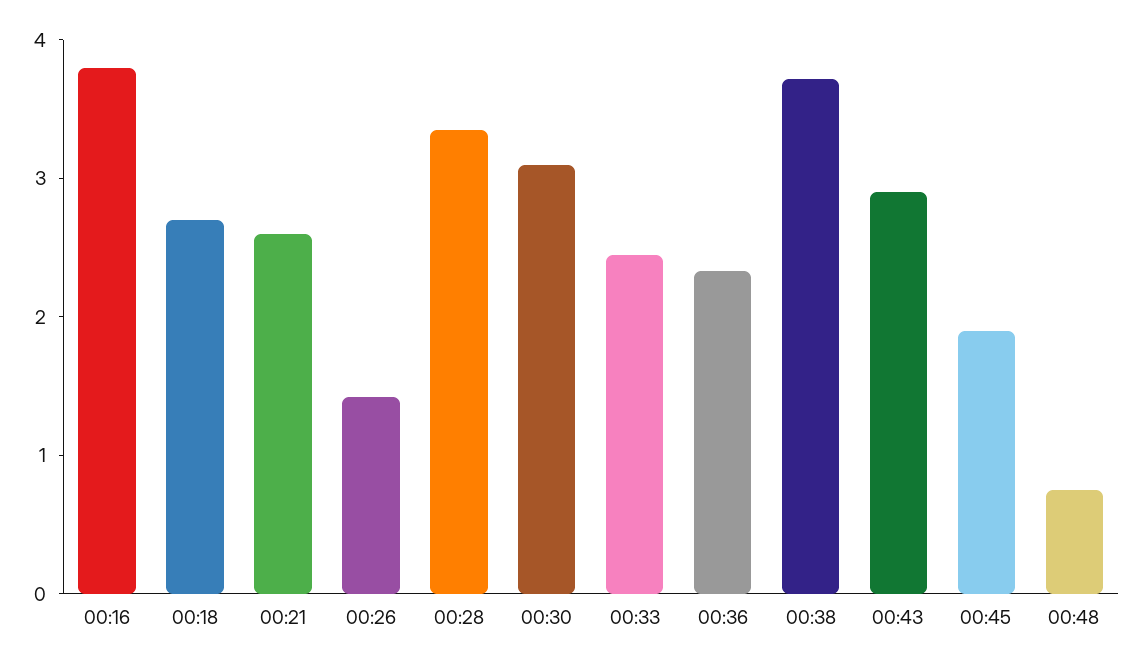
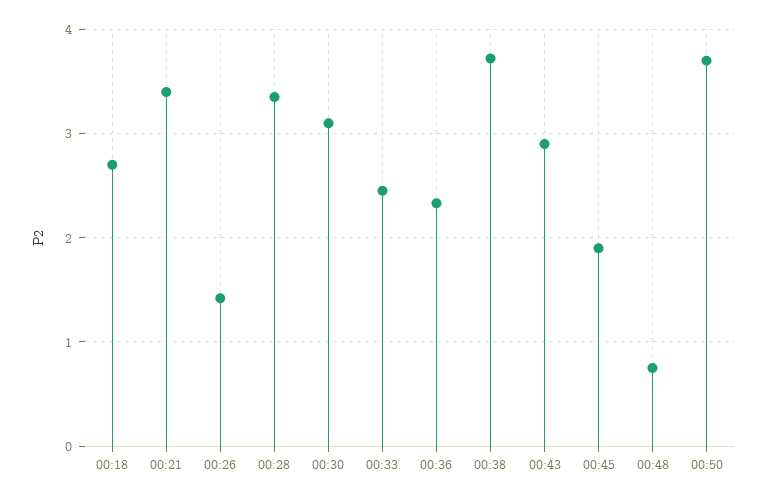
00:16: 3.8 -> none
00:21: 2.6 -> 3.4
00:50: none -> 3.7

